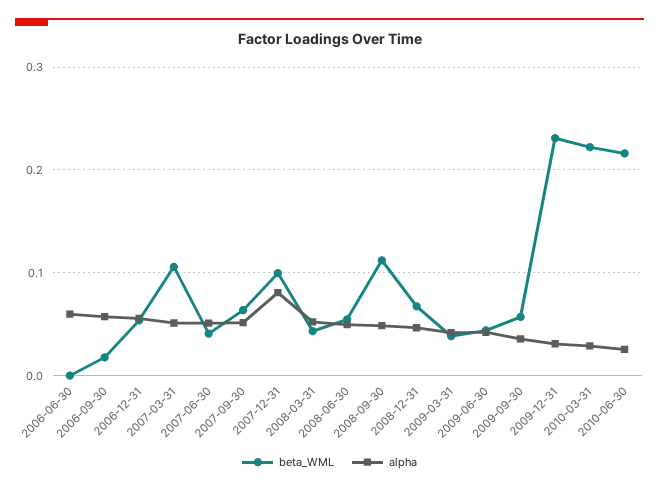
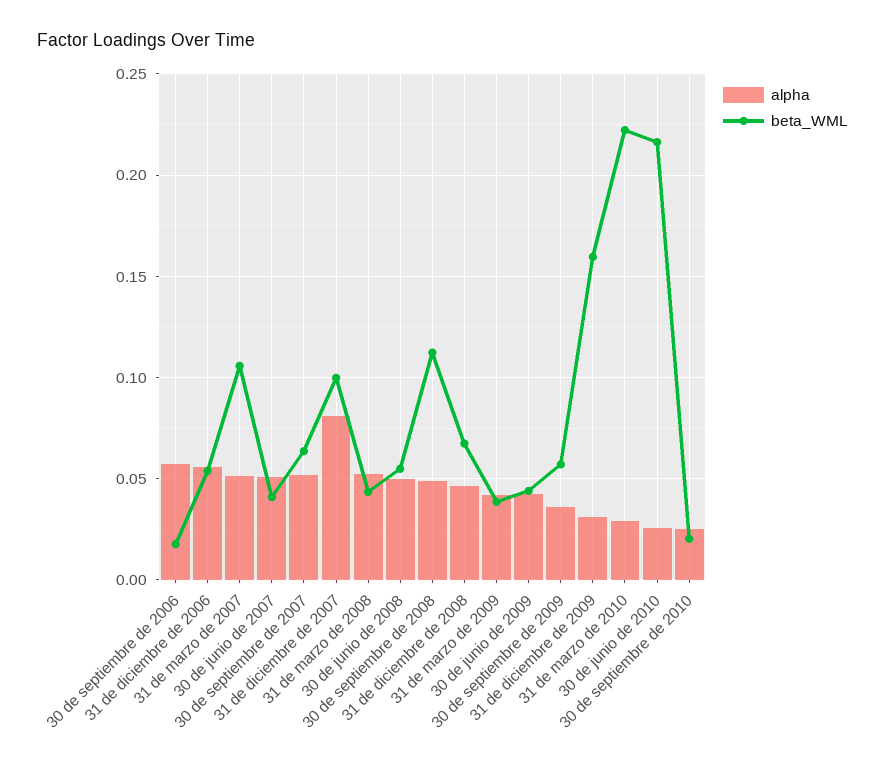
beta_WML, 2006-06-30: 0 -> none
alpha, 2006-06-30: 0.06 -> none
beta_WML, 2009-12-31: 0.23 -> 0.16
alpha, 30 de septiembre de 2010: none -> 0.025
beta_WML, 30 de septiembre de 2010: none -> 0.02

